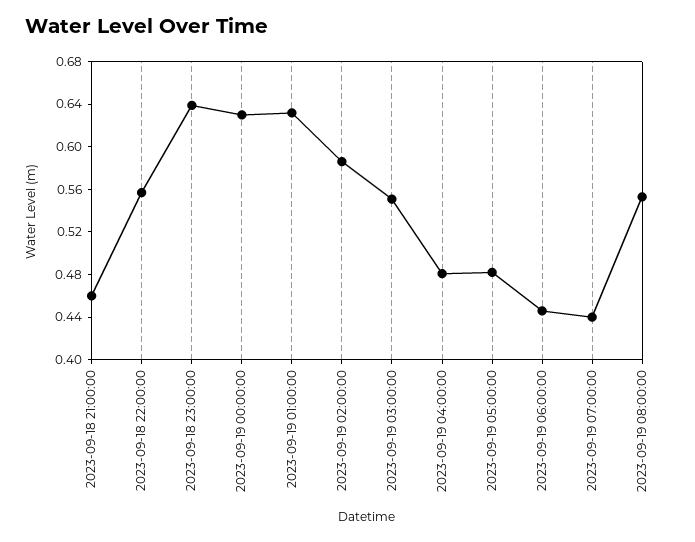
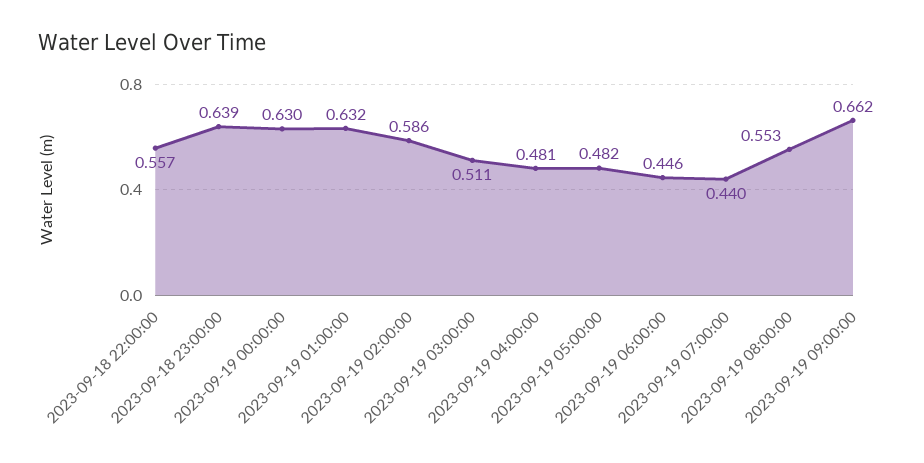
2023-09-18 21:00:00: 0.46 -> none
2023-09-19 03:00:00: 0.55 -> 0.511
2023-09-19 09:00:00: none -> 0.662

